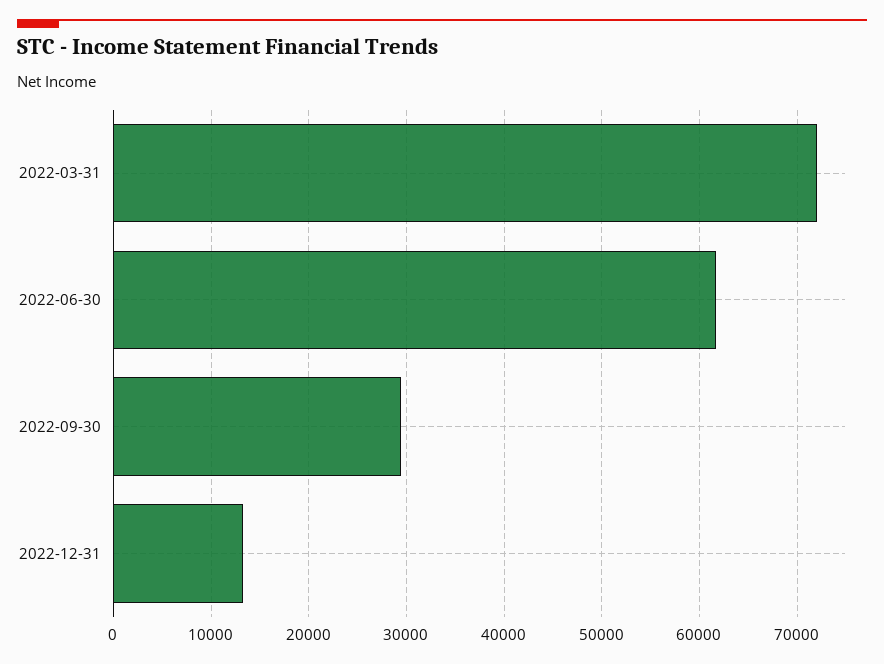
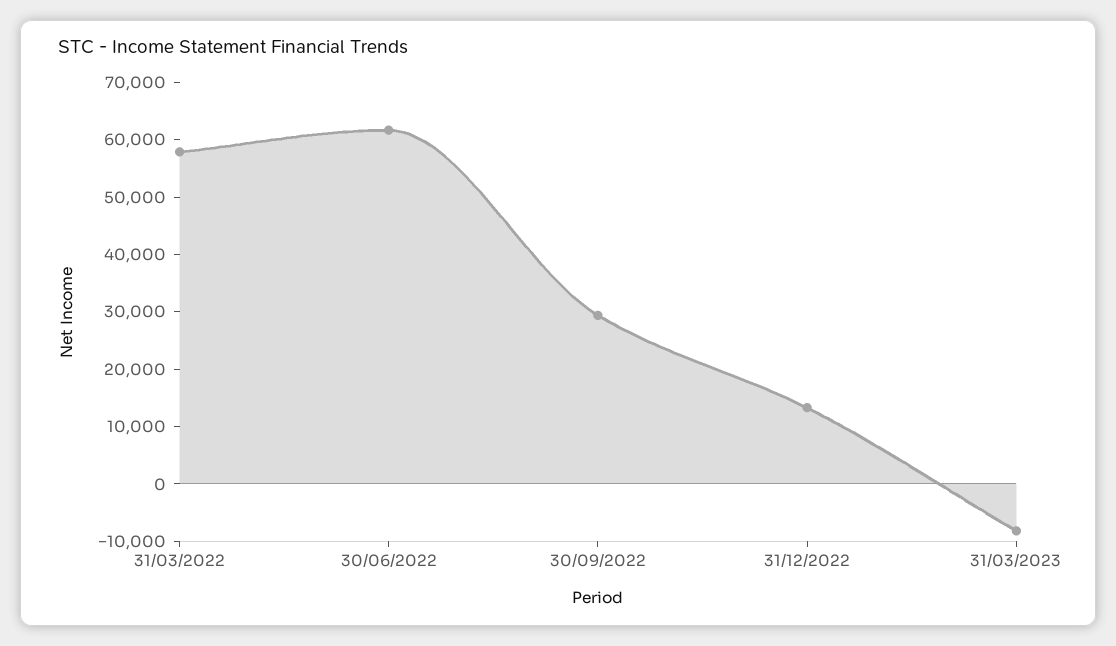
2022-03-31: 72000 -> 58000
31/03/2023: none -> -8000

